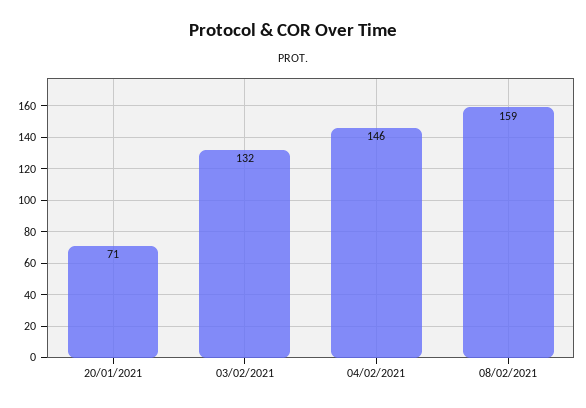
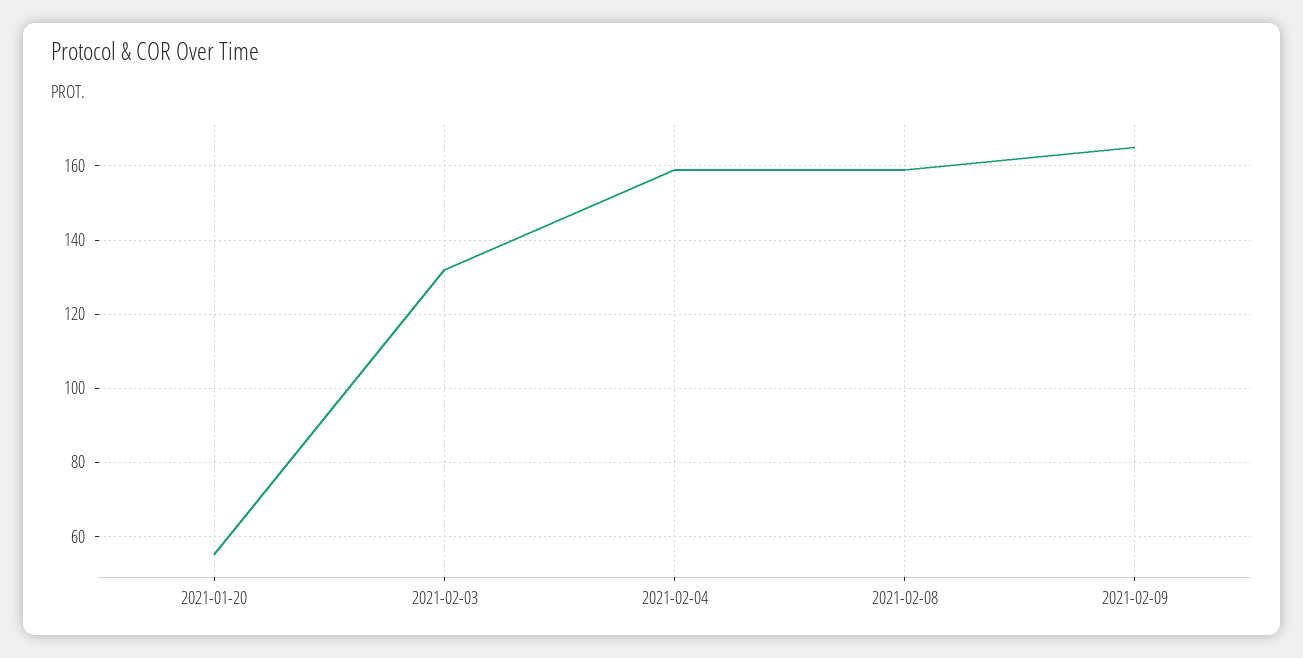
20/01/2021: 71 -> 55
04/02/2021: 146 -> 160
2021-02-09: none -> 165

